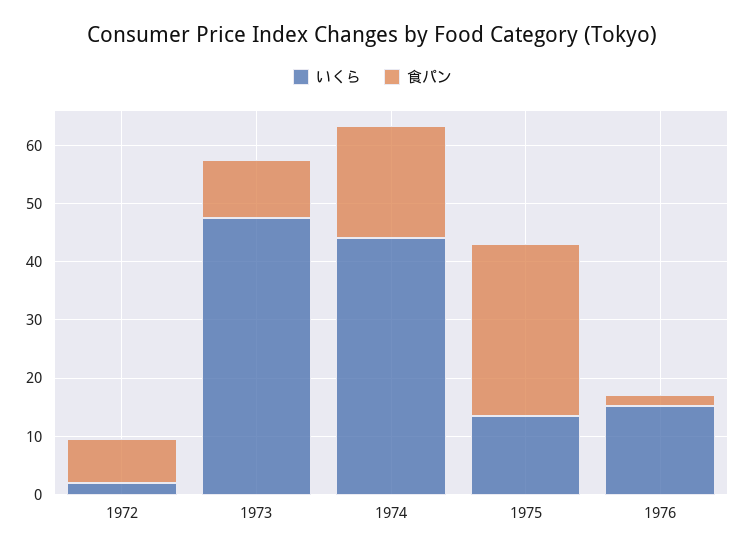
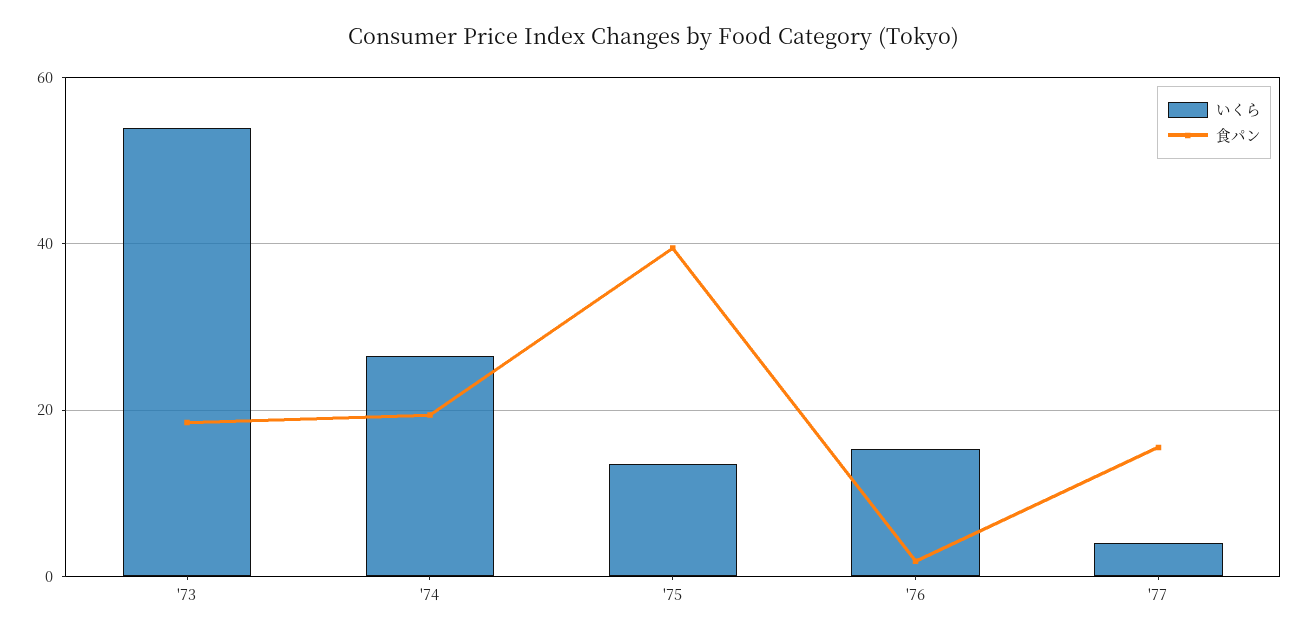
いくら, 1972: 2 -> none
食パン, 1972: 8 -> none
いくら, 1973: 48 -> 54
食パン, 1973: 10 -> 18
いくら, 1974: 44 -> 26
食パン, 1975: 30 -> 40
いくら, '77: none -> 4
食パン, '77: none -> 16

